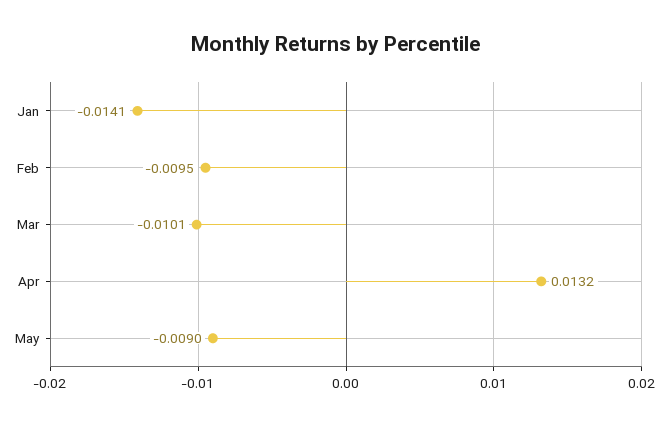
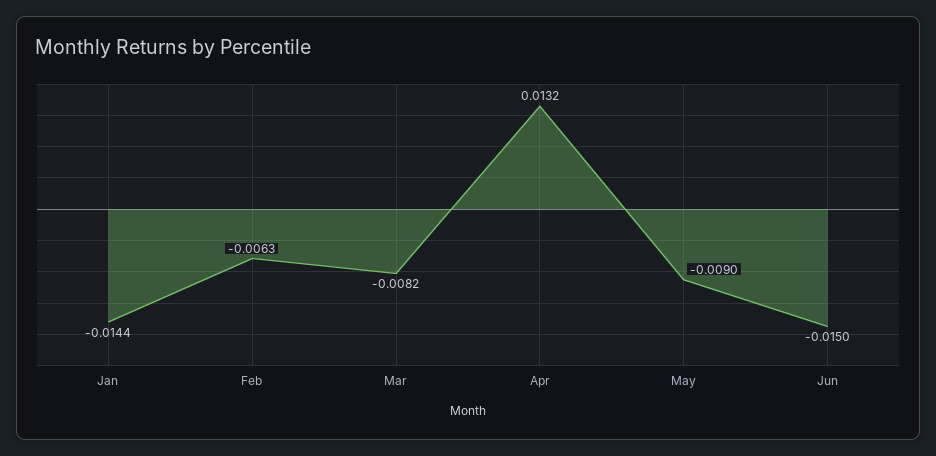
Jan: -0.0141 -> -0.0144
Feb: -0.0095 -> -0.0063
Mar: -0.0101 -> -0.0082
Jun: none -> -0.015

